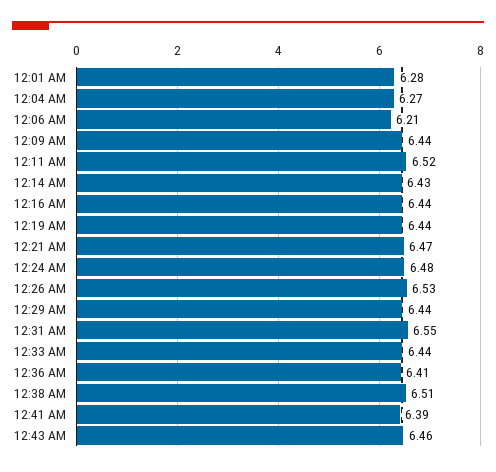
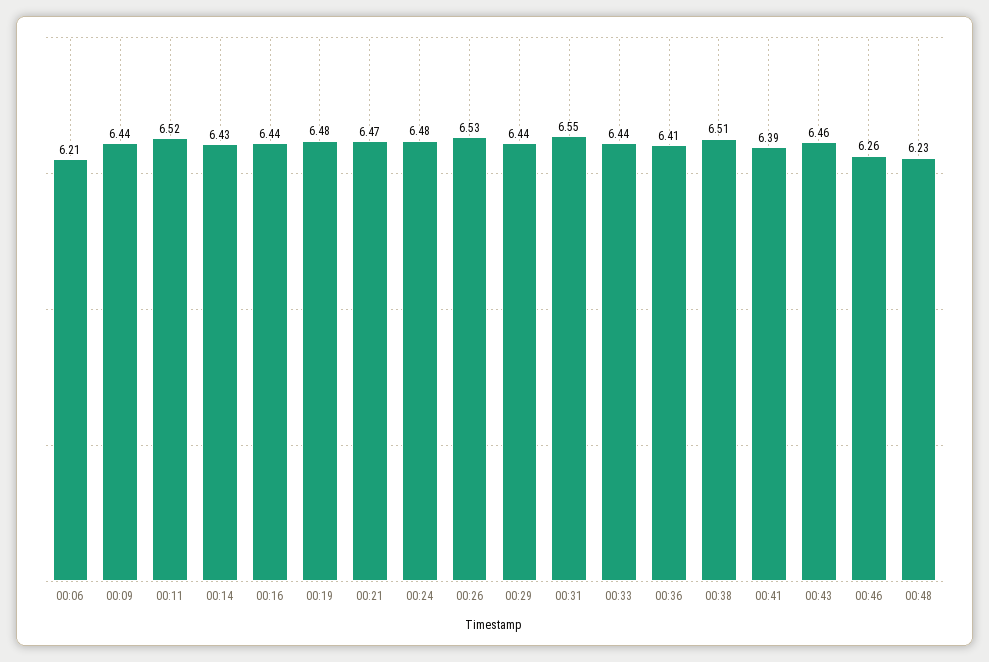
12:01 AM: 6.28 -> none
12:04 AM: 6.27 -> none
12:19 AM: 6.44 -> 6.48
00:46: none -> 6.26
00:48: none -> 6.23

